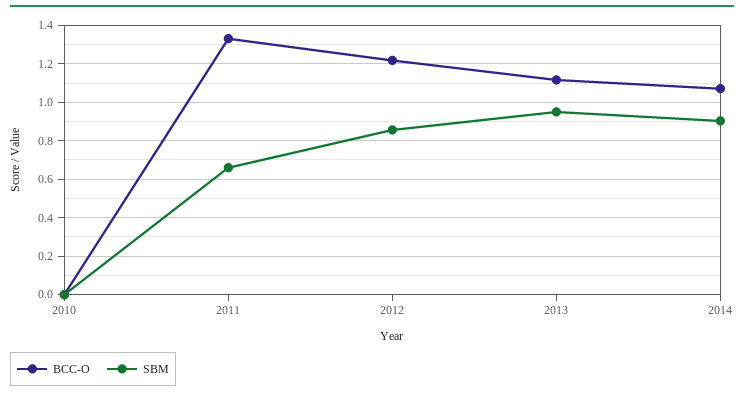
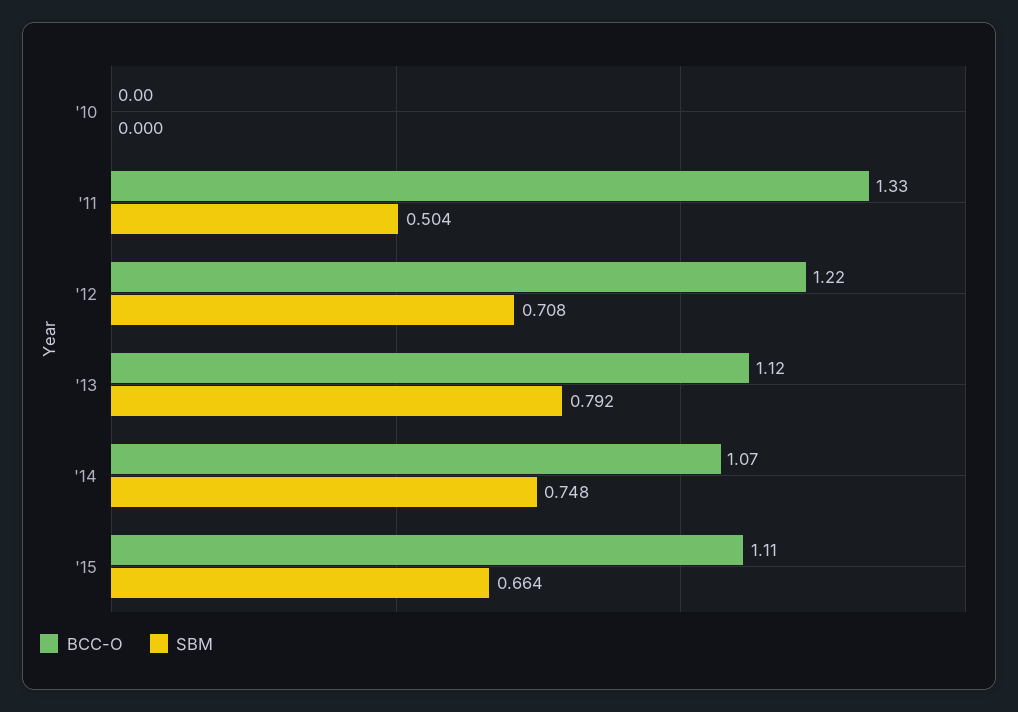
SBM, 2011: 0.65 -> 0.504
SBM, 2012: 0.85 -> 0.708
SBM, 2013: 0.95 -> 0.792
SBM, 2014: 0.9 -> 0.748
BCC-O, '15: none -> 1.11
SBM, '15: none -> 0.664

